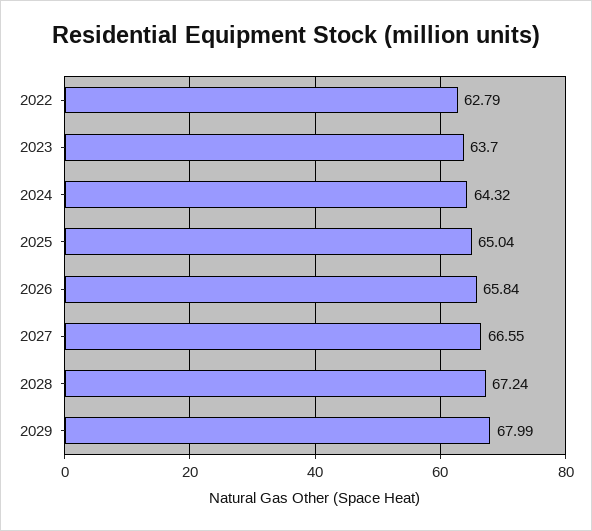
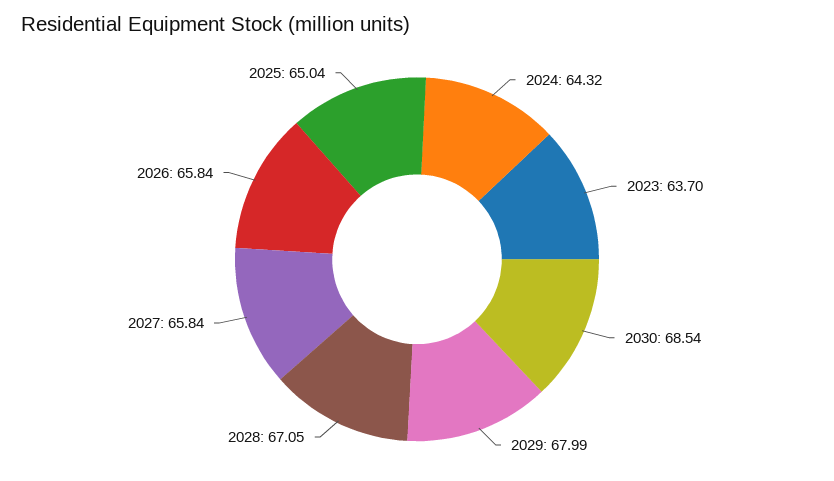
2022: 62.79 -> none
2027: 66.55 -> 65.84
2028: 67.24 -> 67.05
2030: none -> 68.54

